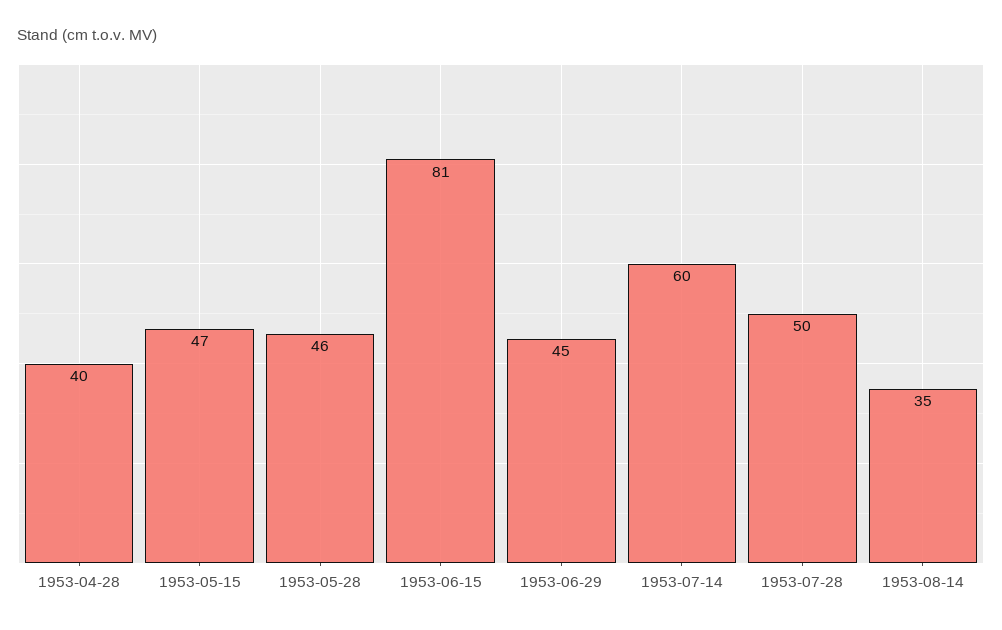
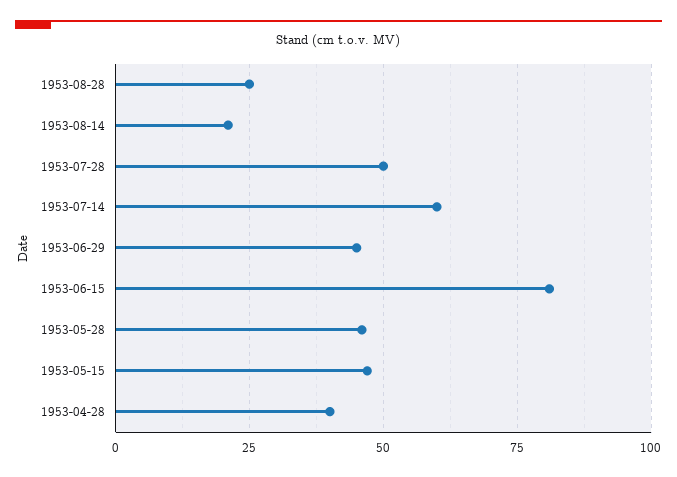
1953-08-14: 35 -> 20
1953-08-28: none -> 25

